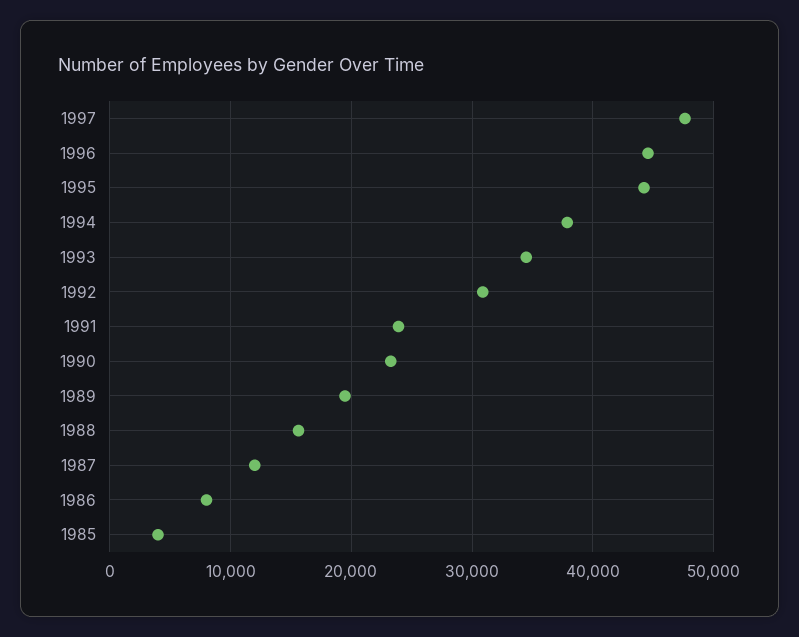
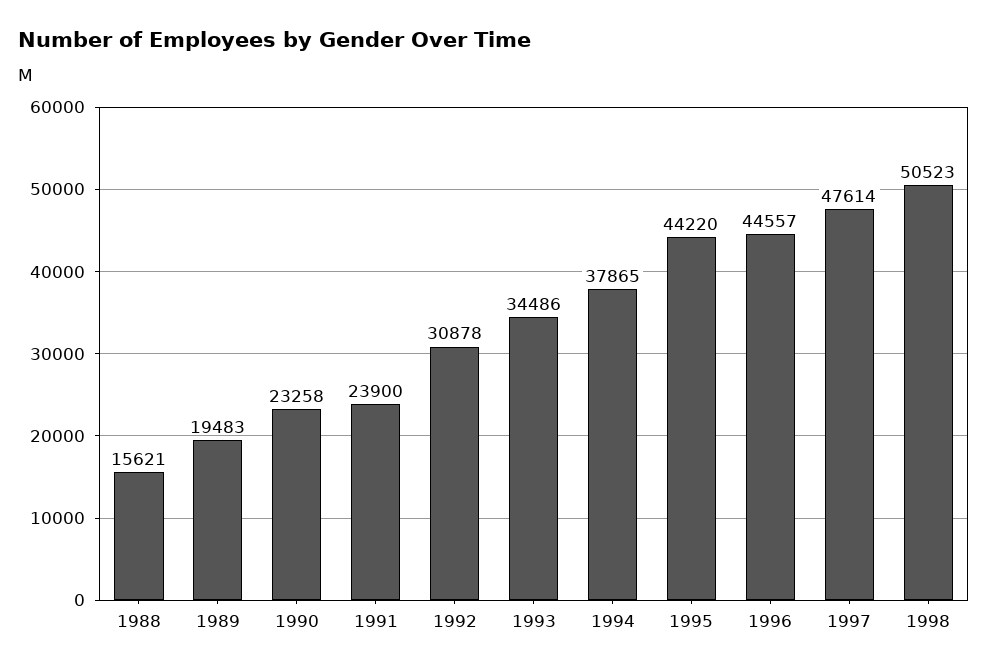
1987: 12000 -> none
1986: 8000 -> none
1985: 4000 -> none
1998: none -> 50523

